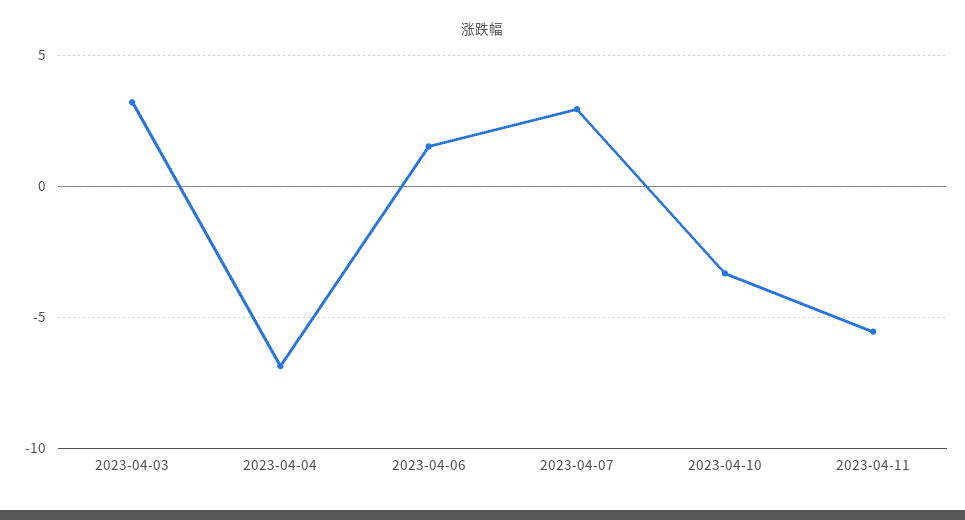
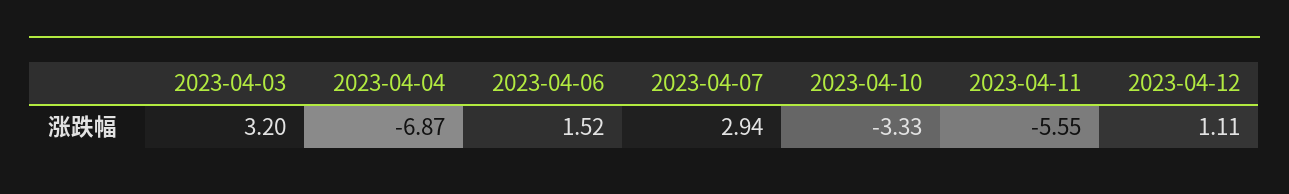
2023-04-12: none -> 1.11

